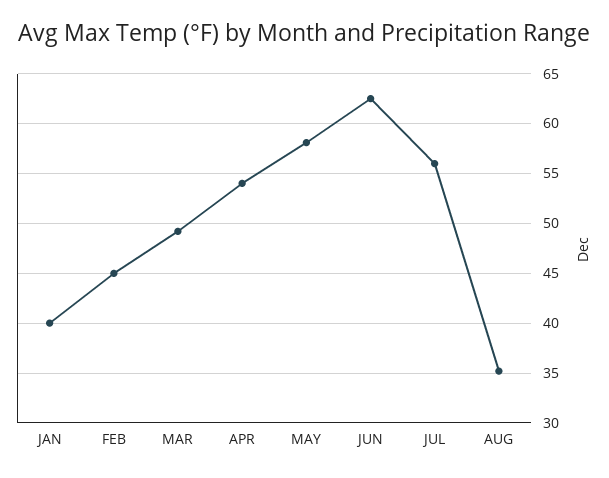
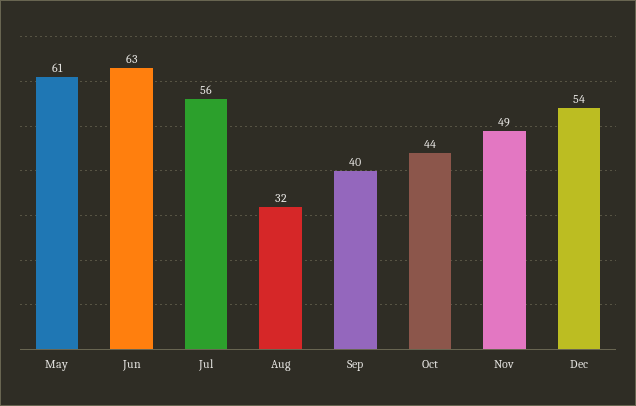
JAN: 40 -> none
FEB: 45 -> none
MAR: 49 -> none
APR: 54 -> none
MAY: 58 -> 61
AUG: 35 -> 32
Sep: none -> 40
Oct: none -> 44
Nov: none -> 49
Dec: none -> 54

